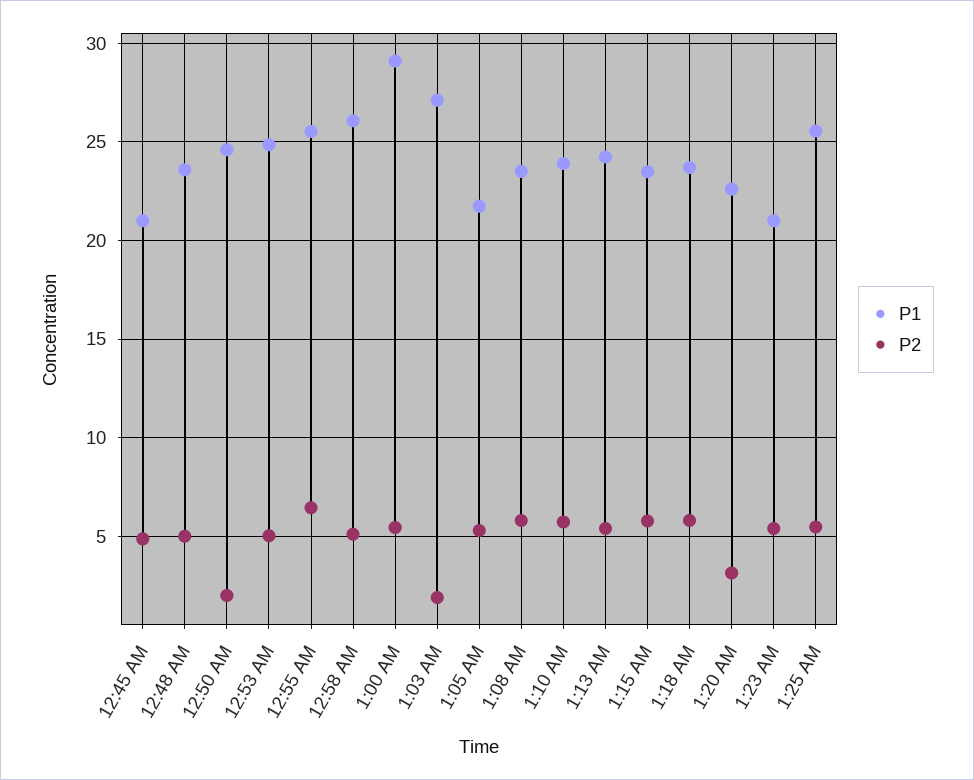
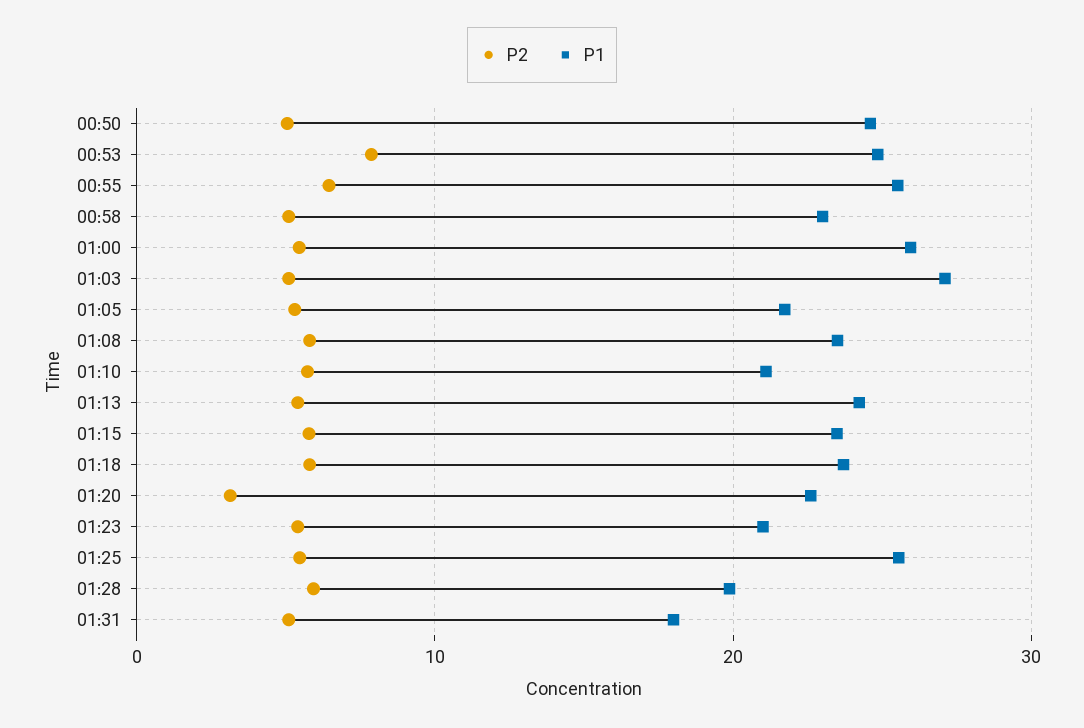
P1, 12:45 AM: 21 -> none
P2, 12:45 AM: 5 -> none
P1, 12:48 AM: 23.5 -> none
P2, 12:48 AM: 5 -> none
P2, 12:50 AM: 2 -> 5
P2, 12:53 AM: 5 -> 8
P1, 12:58 AM: 26 -> 23
P1, 1:00 AM: 29 -> 26
P2, 1:03 AM: 2 -> 5
P1, 1:10 AM: 24 -> 21
P2, 01:28: none -> 6
P1, 01:28: none -> 20
P2, 01:31: none -> 5
P1, 01:31: none -> 18

